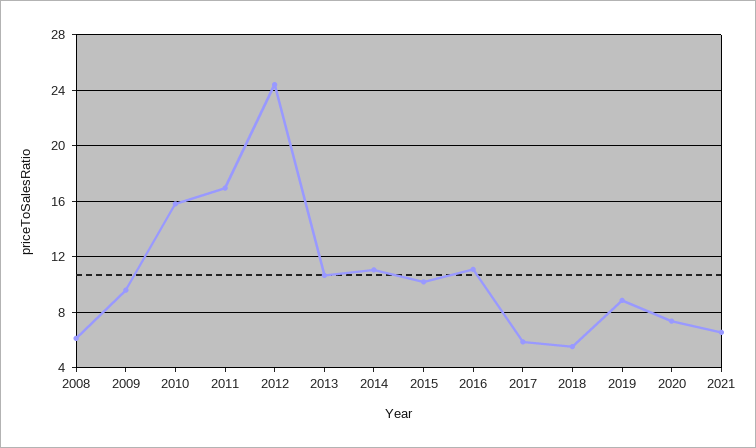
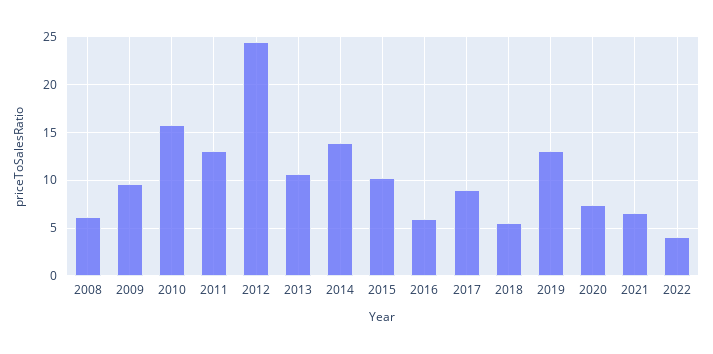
2011: 17 -> 13
2014: 11 -> 14
2016: 11 -> 6
2017: 6 -> 9
2019: 9 -> 13
2022: none -> 4

